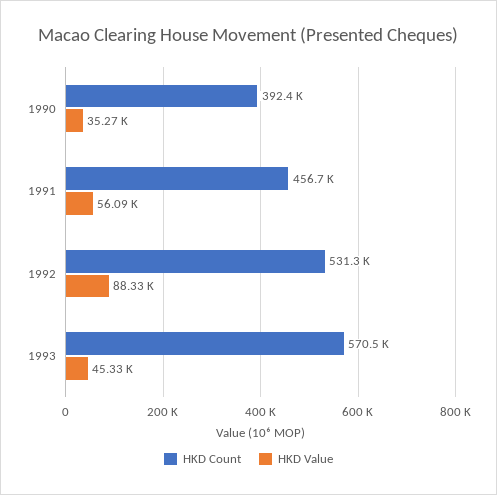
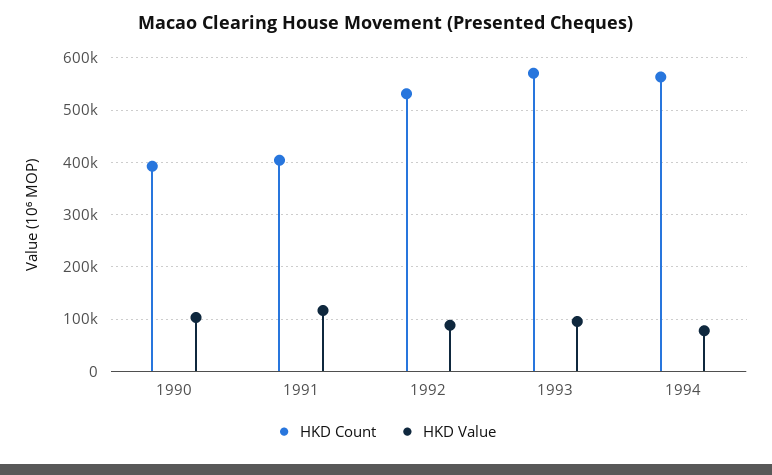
HKD Value, 1990: 35270 -> 100000
HKD Count, 1991: 456700 -> 400000
HKD Value, 1991: 56090 -> 120000
HKD Value, 1993: 45330 -> 100000
HKD Count, 1994: none -> 560000
HKD Value, 1994: none -> 80000

